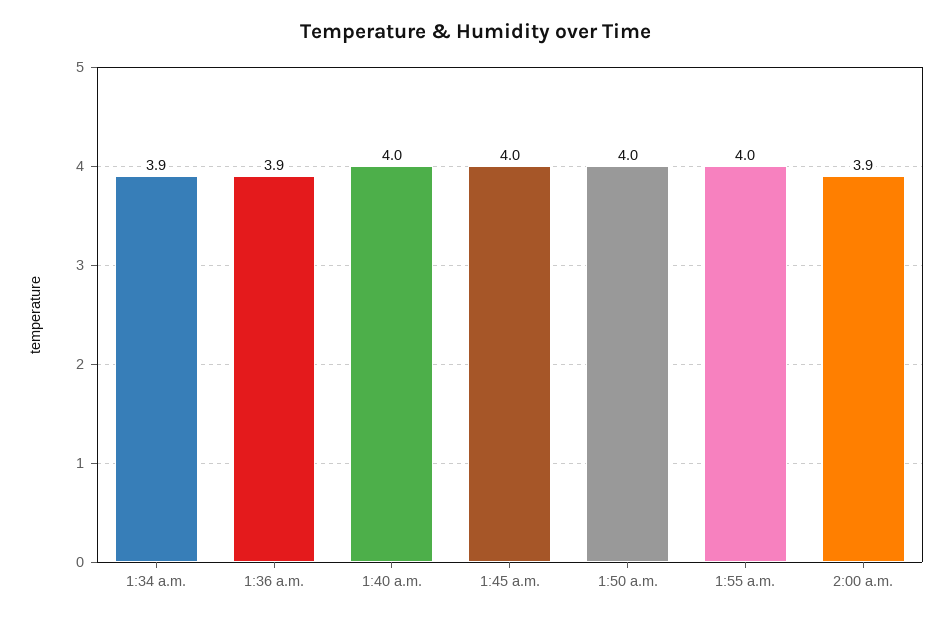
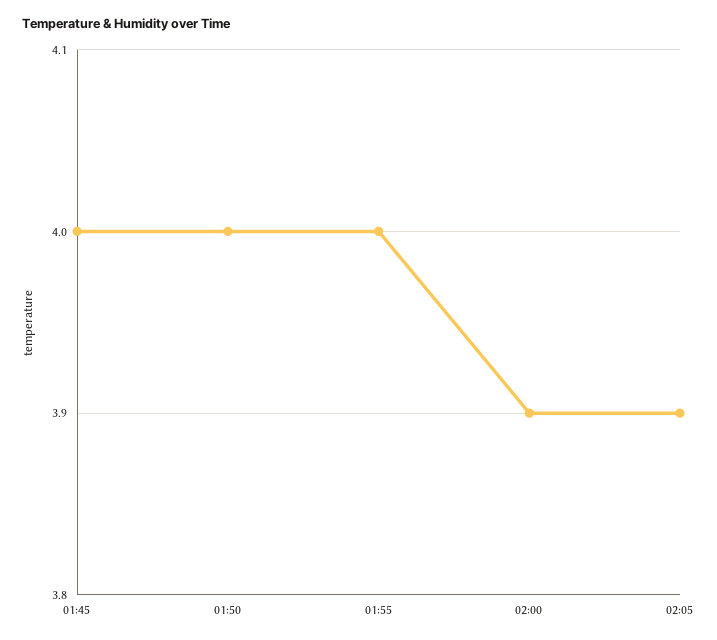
1:34 a.m.: 3.9 -> none
1:36 a.m.: 3.9 -> none
1:40 a.m.: 4 -> none
02:05: none -> 3.9

